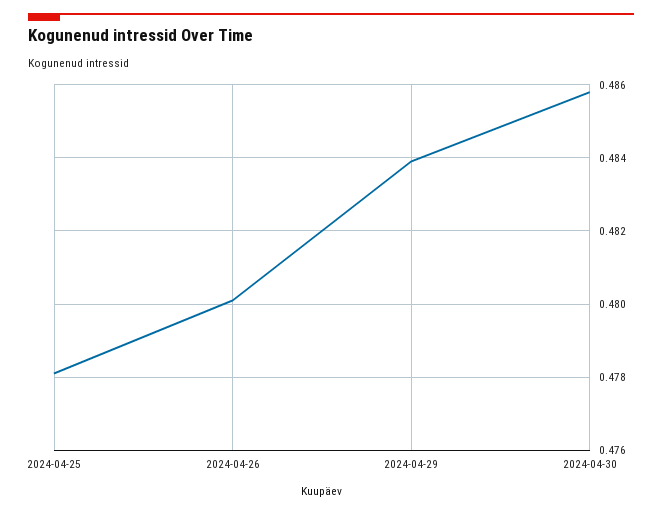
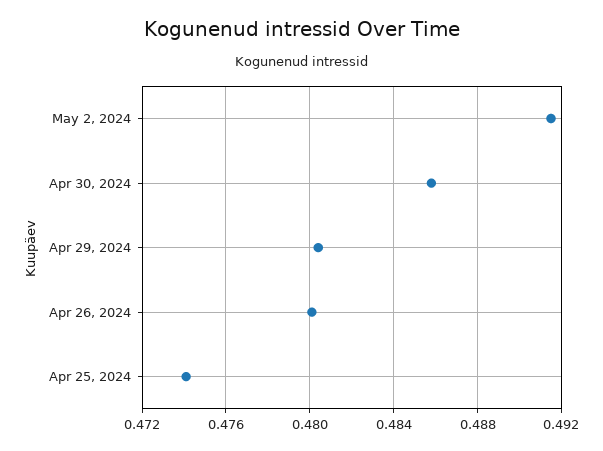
2024-04-25: 0.478 -> 0.474
2024-04-29: 0.484 -> 0.4805
May 2, 2024: none -> 0.4915

